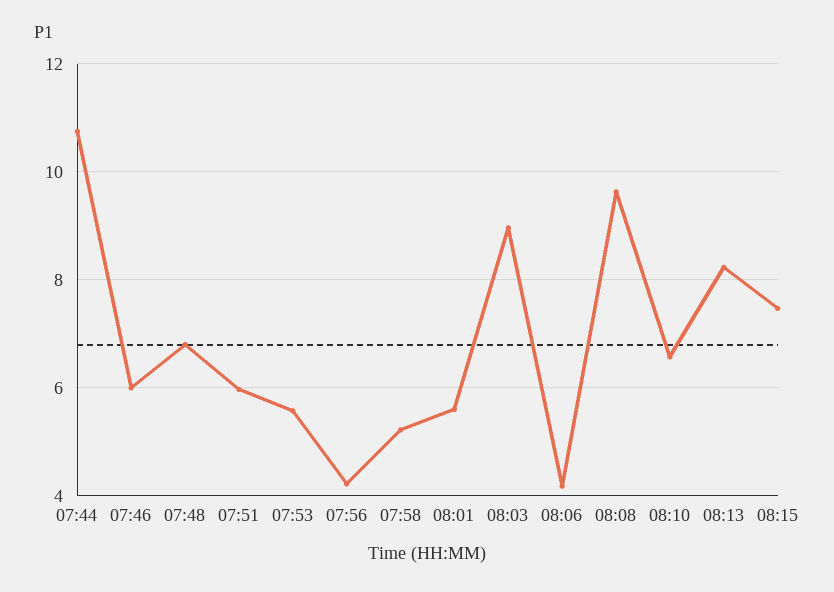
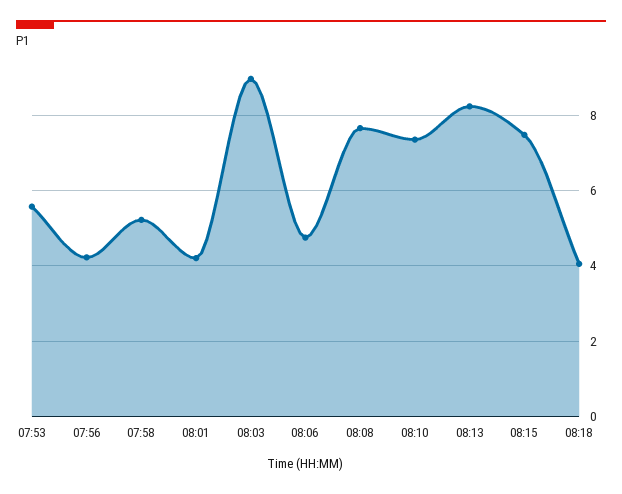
07:44: 10.8 -> none
07:46: 6 -> none
07:48: 6.8 -> none
07:51: 6 -> none
08:01: 5.6 -> 4.2
08:06: 4.2 -> 4.8
08:08: 9.6 -> 7.6
08:10: 6.6 -> 7.4
08:18: none -> 4

